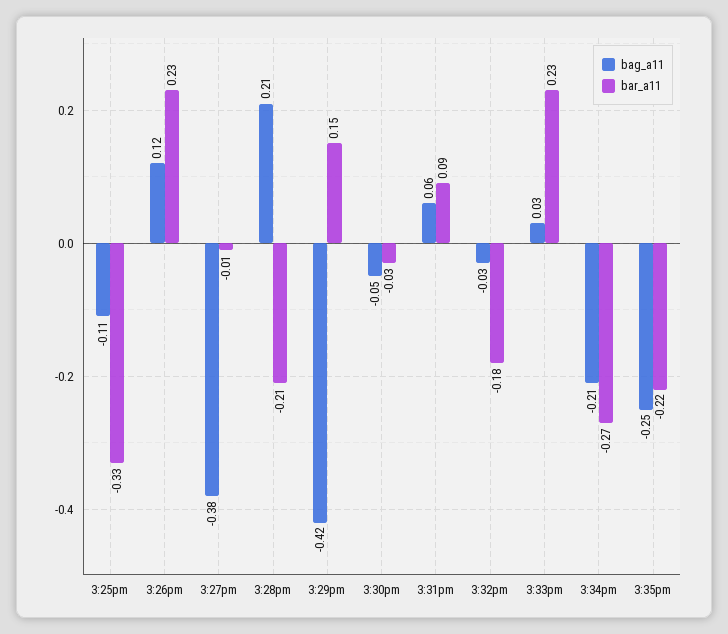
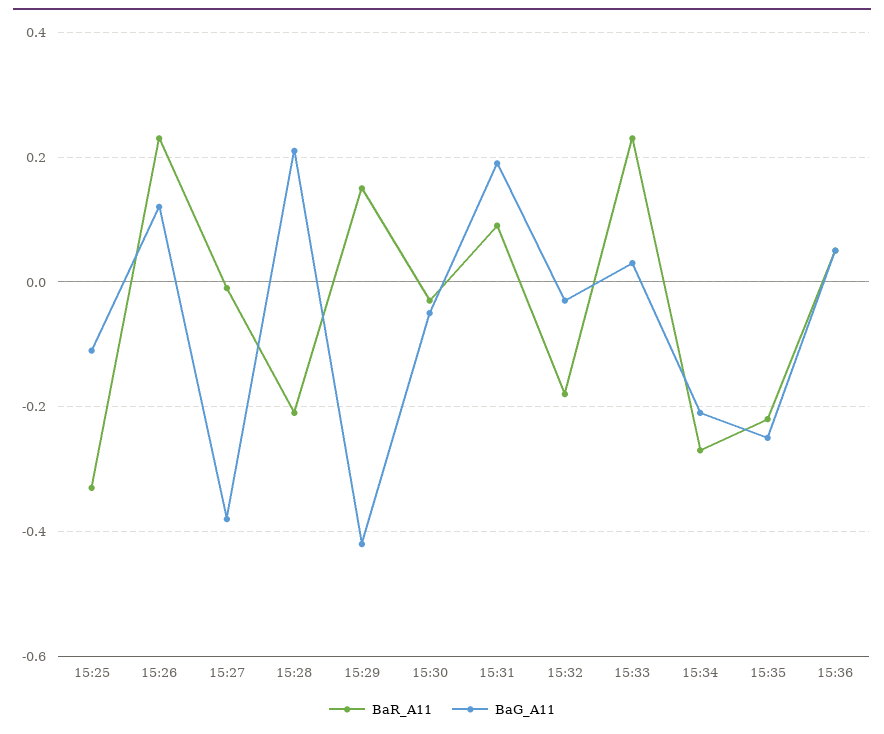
bag_a11, 3:31pm: 0.06 -> 0.2
bar_a11, 15:36: none -> 0.05
bag_a11, 15:36: none -> 0.05

